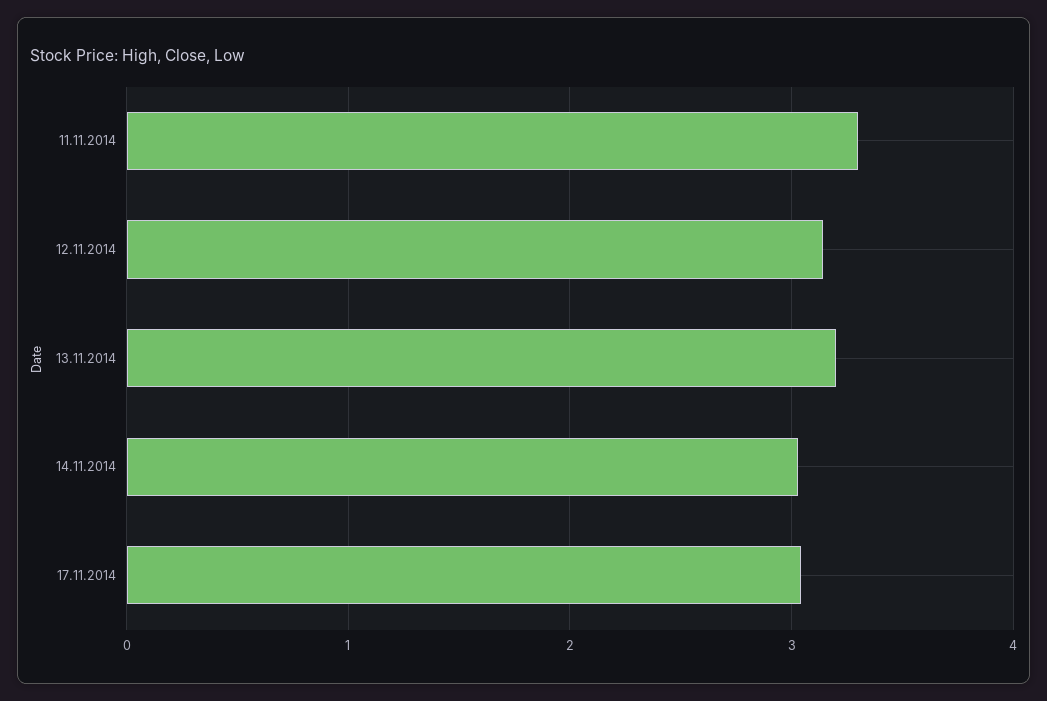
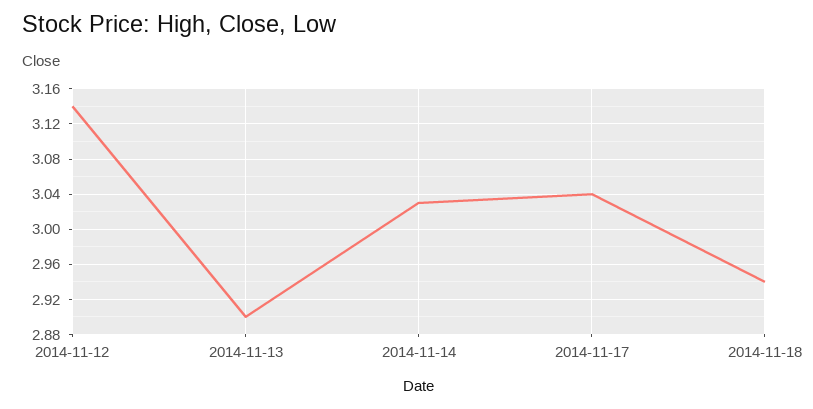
11.11.2014: 3.3 -> none
13.11.2014: 3.2 -> 2.9
2014-11-18: none -> 2.94

